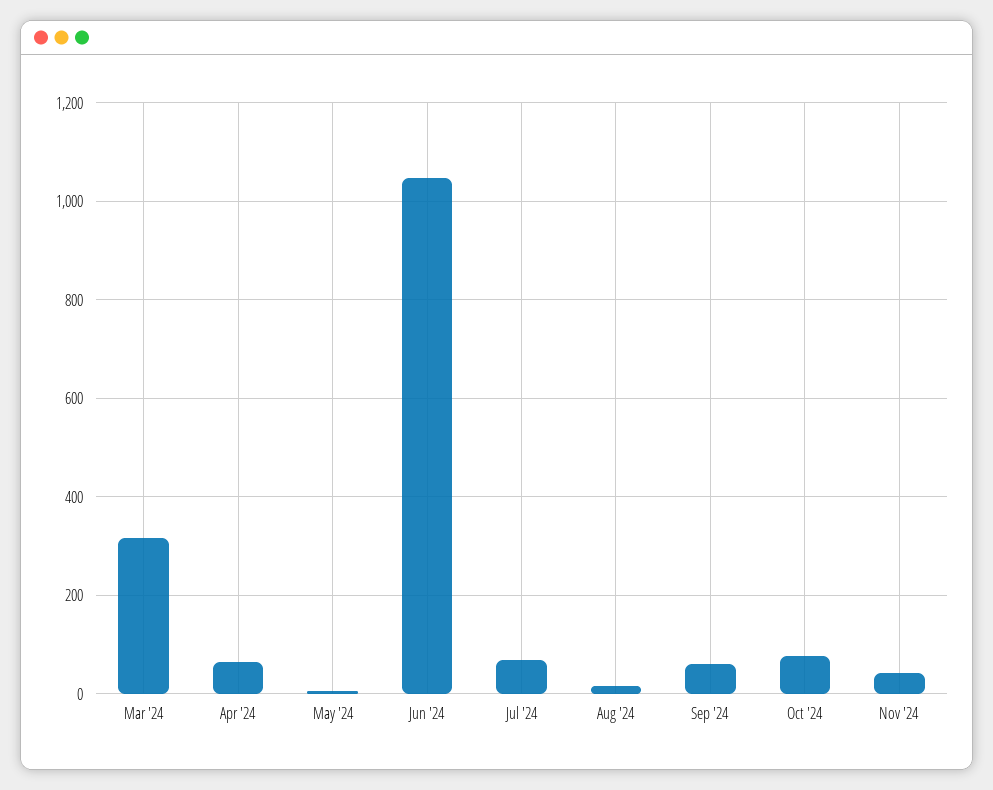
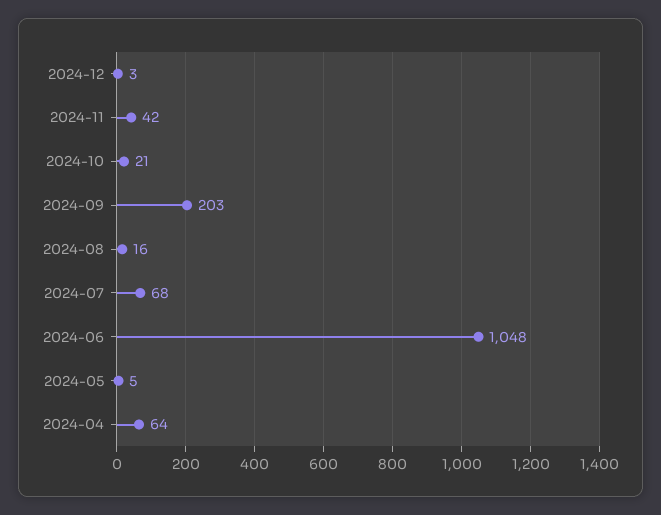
Mar '24: 320 -> none
Sep '24: 60 -> 203
Oct '24: 80 -> 21
2024-12: none -> 3

